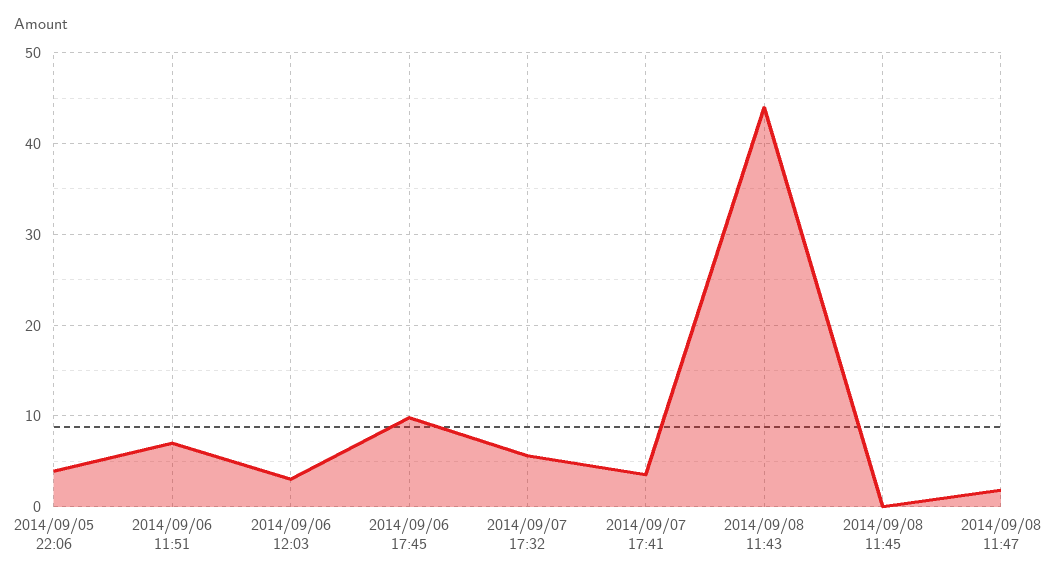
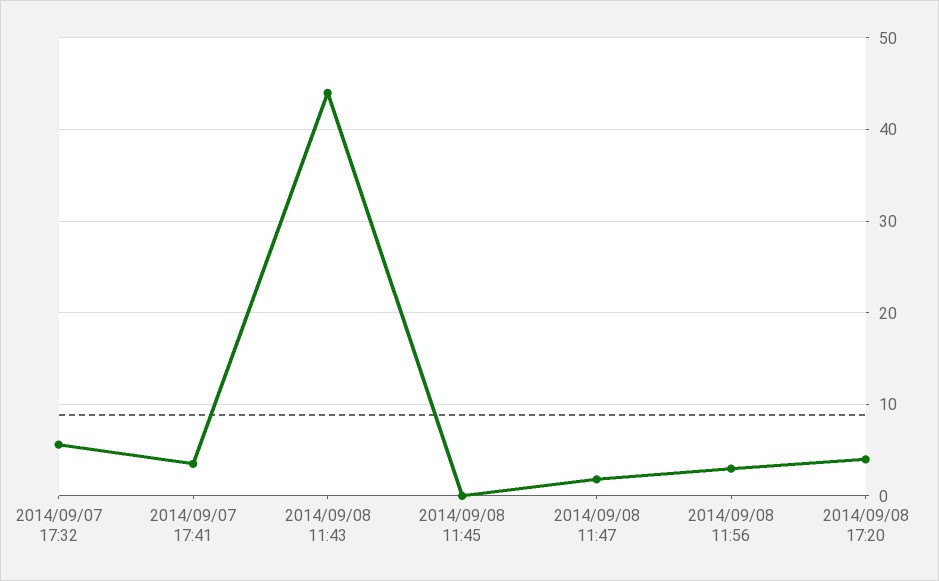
2014/09/05 22:06: 4 -> none
2014/09/06 11:51: 7 -> none
2014/09/06 12:03: 3 -> none
2014/09/06 17:45: 10 -> none
2014/09/08 11:56: none -> 3
2014/09/08 17:20: none -> 4

